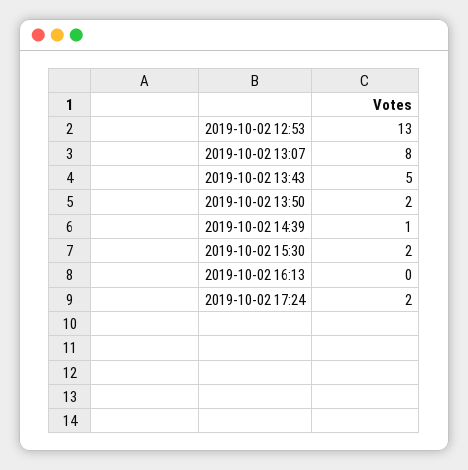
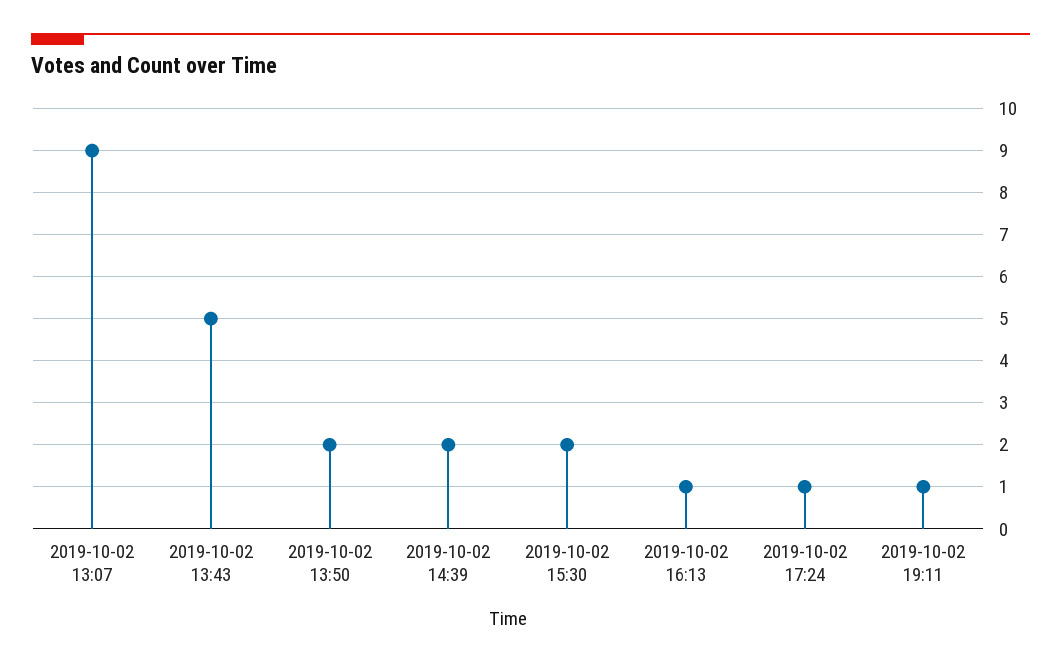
2019-10-02 12:53: 13 -> none
2019-10-02 13:07: 8 -> 9
2019-10-02 14:39: 1 -> 2
2019-10-02 16:13: 0 -> 1
2019-10-02 17:24: 2 -> 1
2019-10-02 19:11: none -> 1

